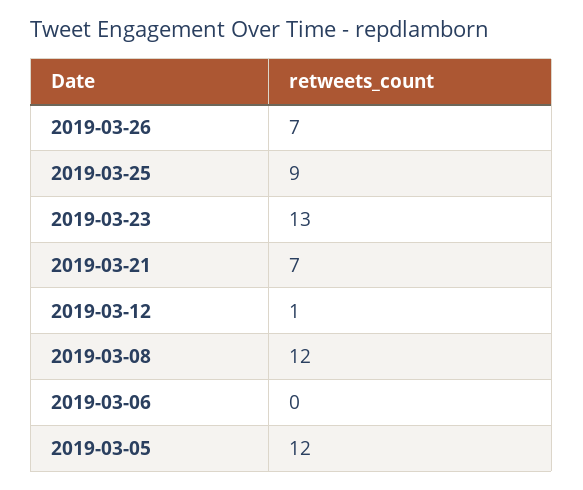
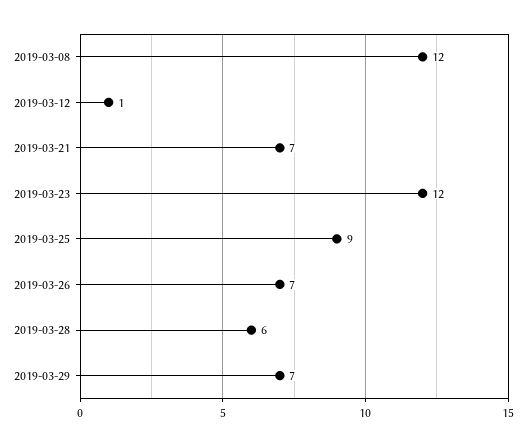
2019-03-23: 13 -> 12
2019-03-06: 0 -> none
2019-03-05: 12 -> none
2019-03-28: none -> 6
2019-03-29: none -> 7

